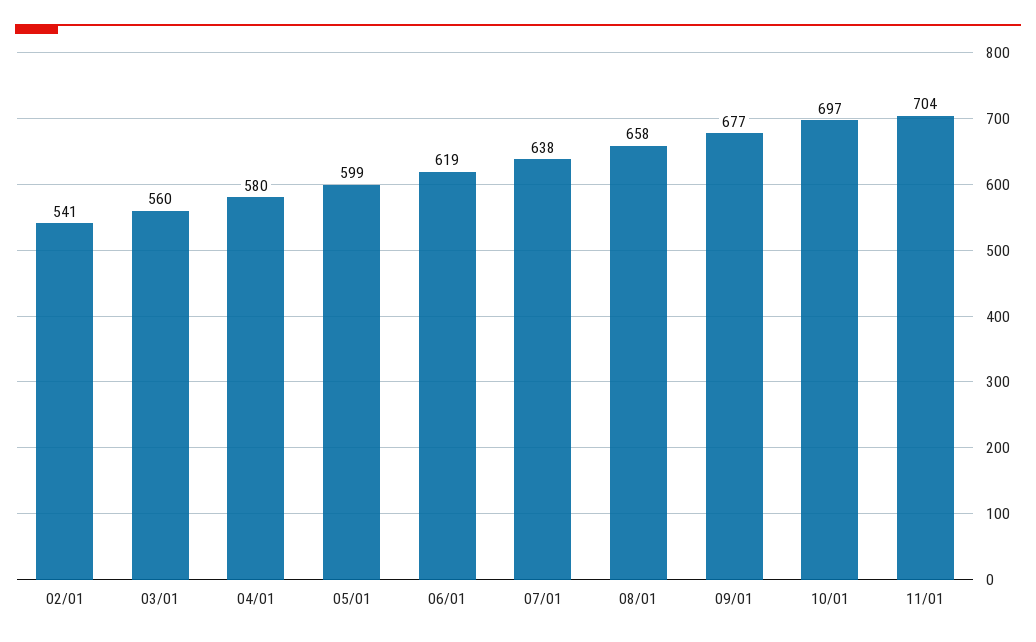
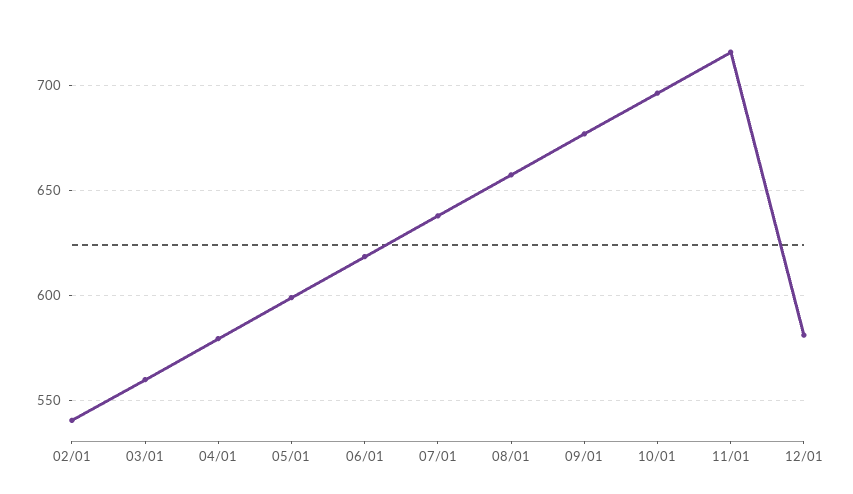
11/01: 704 -> 715
12/01: none -> 580

